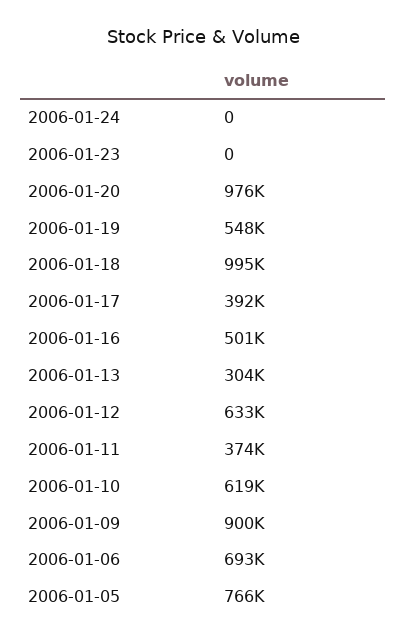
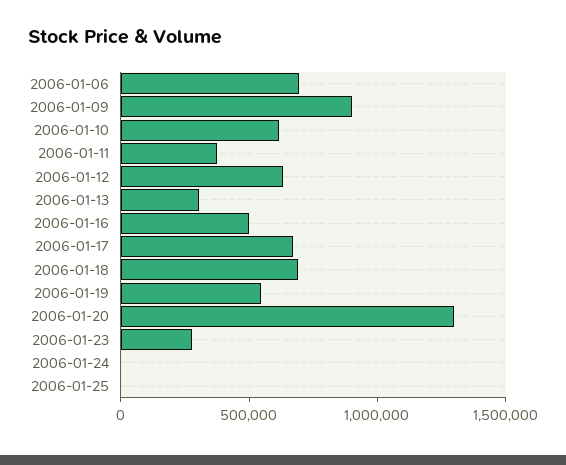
2006-01-23: 0 -> 300000
2006-01-20: 976000 -> 1300000
2006-01-18: 995000 -> 700000
2006-01-17: 392000 -> 700000
2006-01-05: 766000 -> none
2006-01-25: none -> 0

